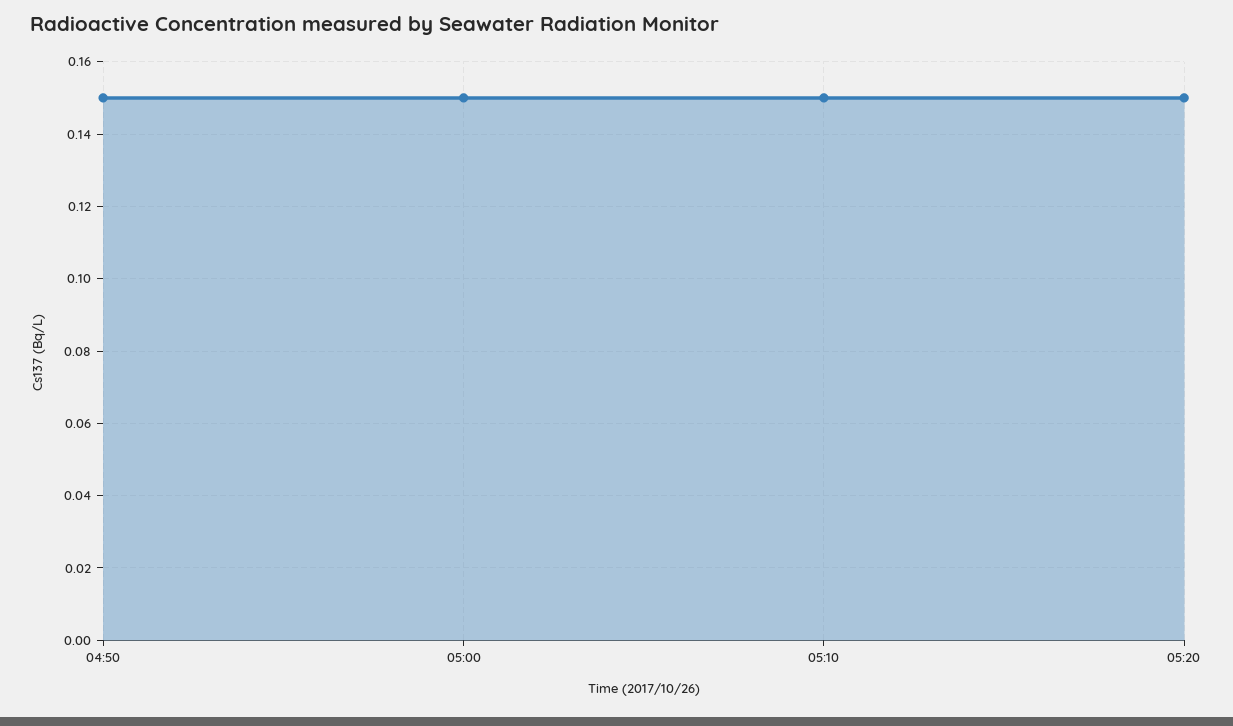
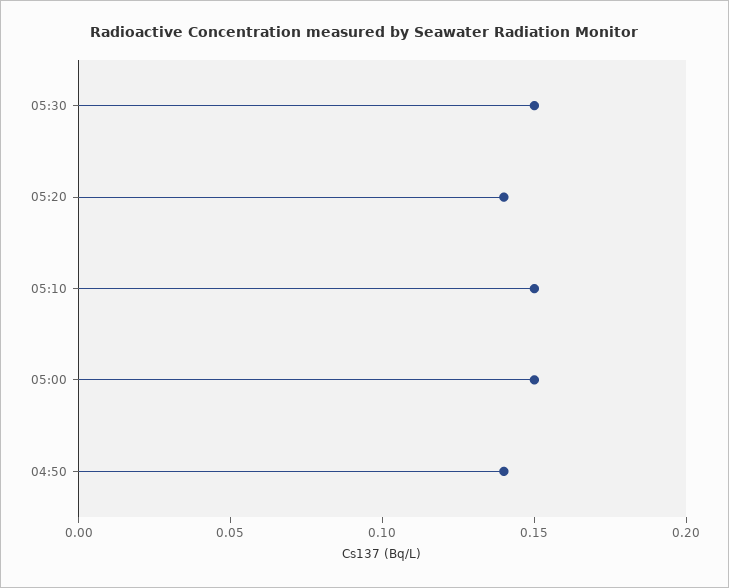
04:50: 0.15 -> 0.14
05:20: 0.15 -> 0.14
05:30: none -> 0.15

